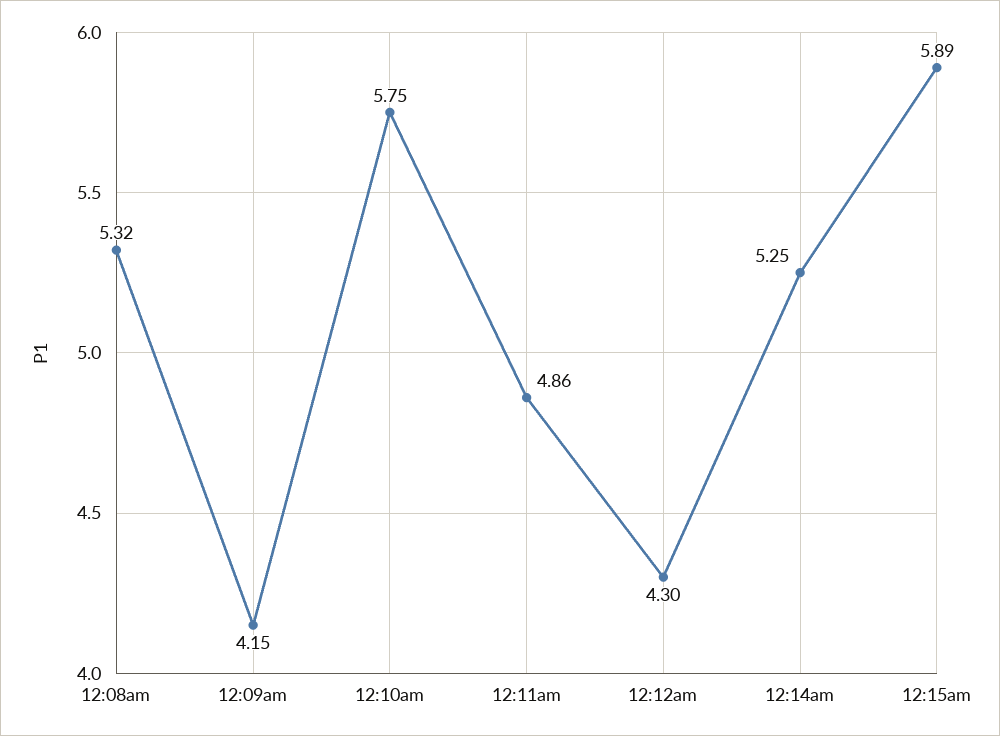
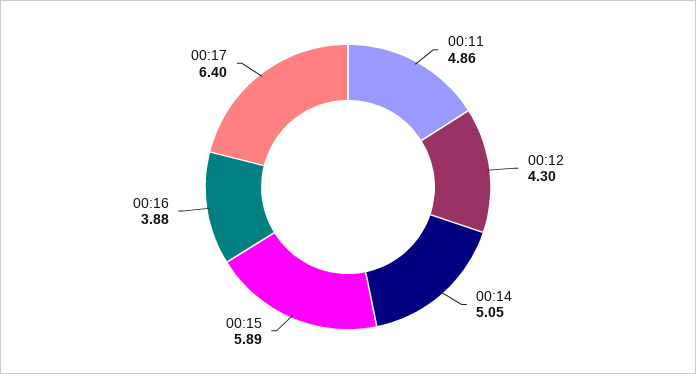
12:08am: 5.32 -> none
12:09am: 4.15 -> none
12:10am: 5.75 -> none
12:14am: 5.25 -> 5.05
00:16: none -> 3.88
00:17: none -> 6.4

